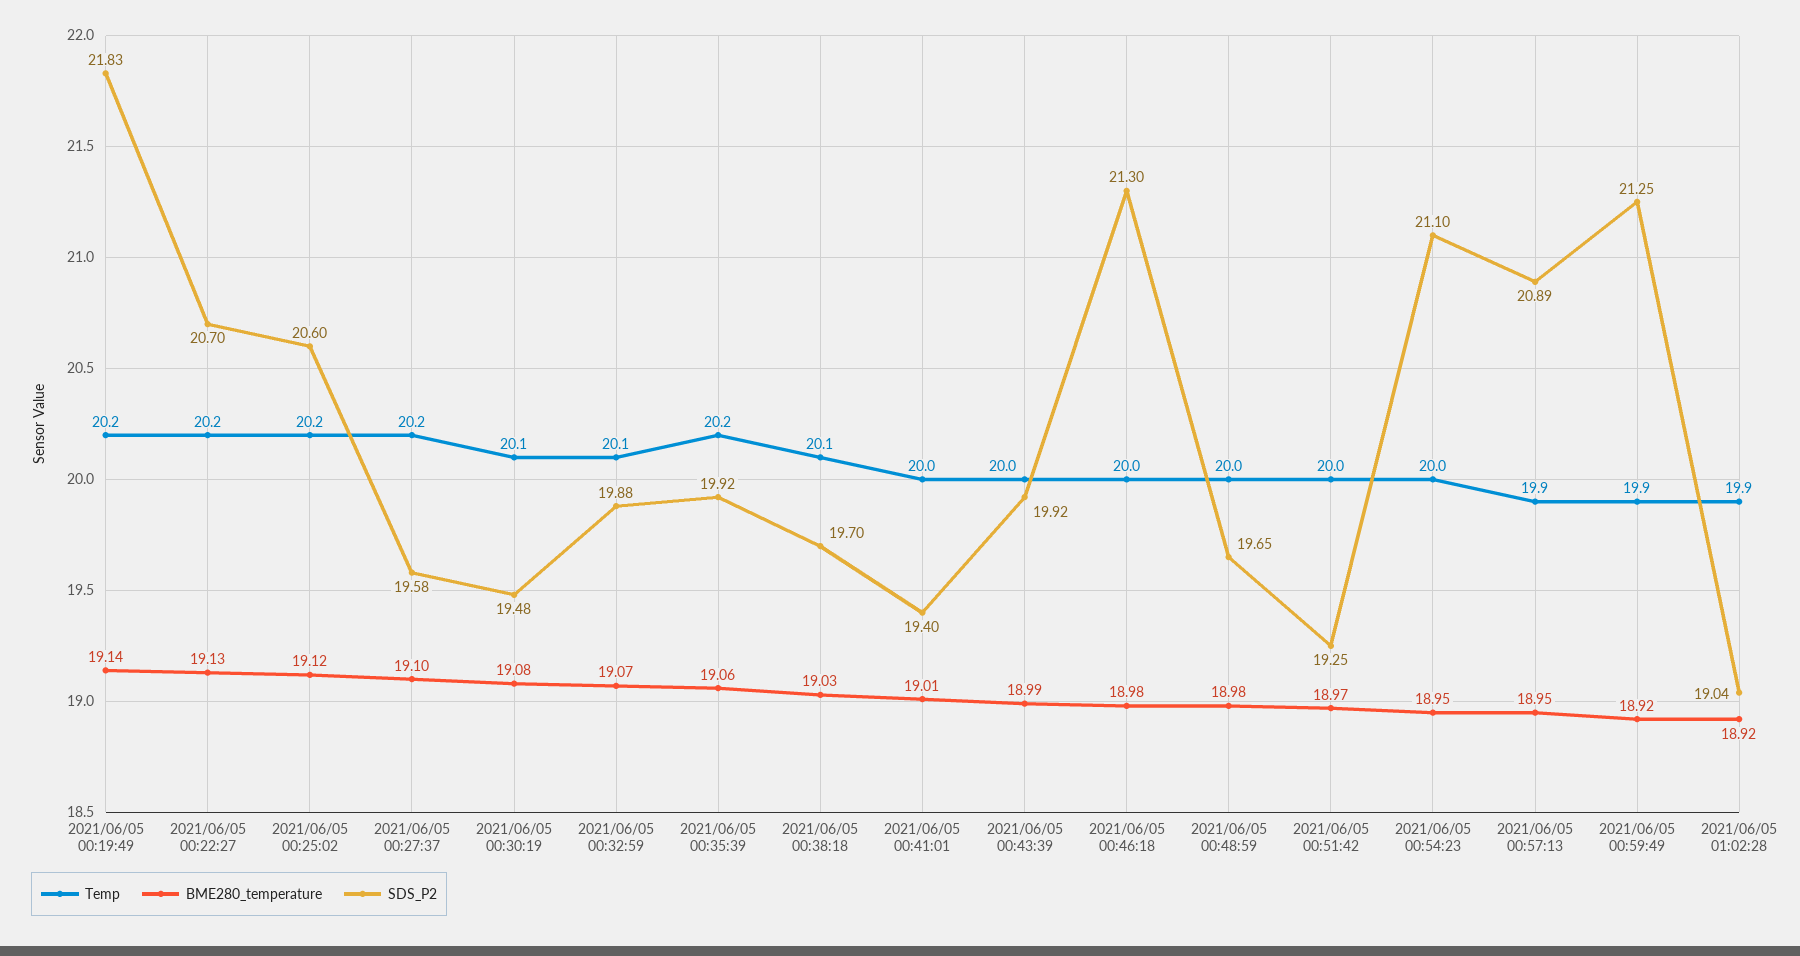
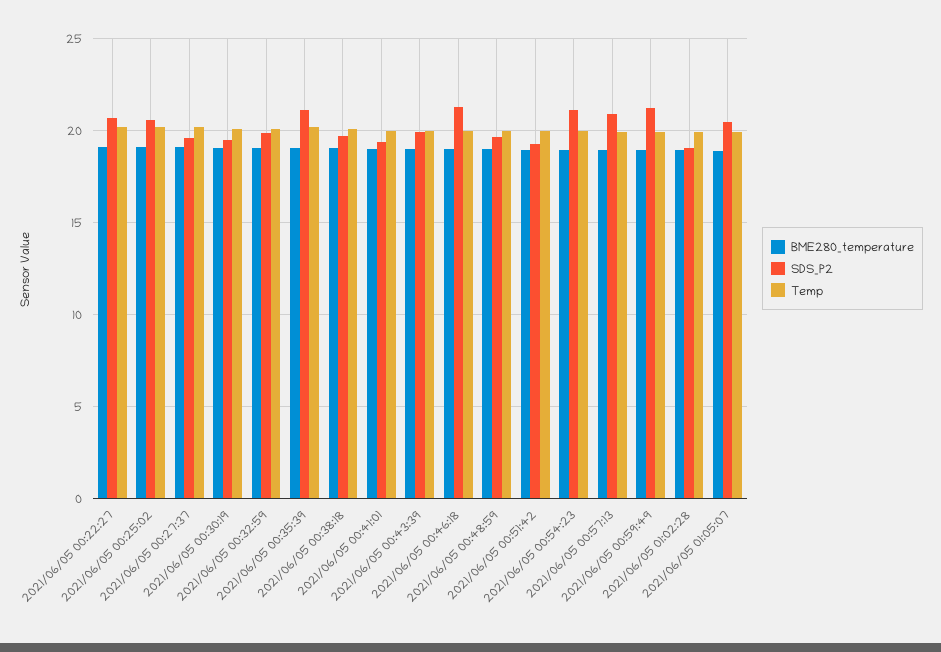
Temp, 2021/06/05 00:19:49: 20.2 -> none
BME280_temperature, 2021/06/05 00:19:49: 19.14 -> none
SDS_P2, 2021/06/05 00:19:49: 21.83 -> none
SDS_P2, 2021/06/05 00:35:39: 19.92 -> 21
BME280_temperature, 2021/06/05 01:05:07: none -> 19
SDS_P2, 2021/06/05 01:05:07: none -> 20.5
Temp, 2021/06/05 01:05:07: none -> 20

